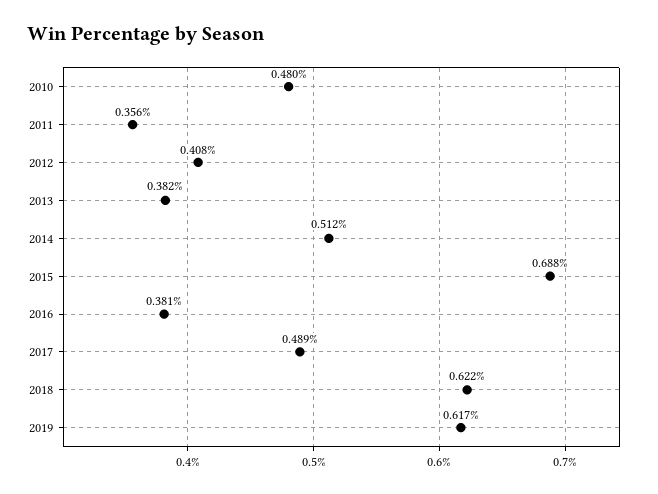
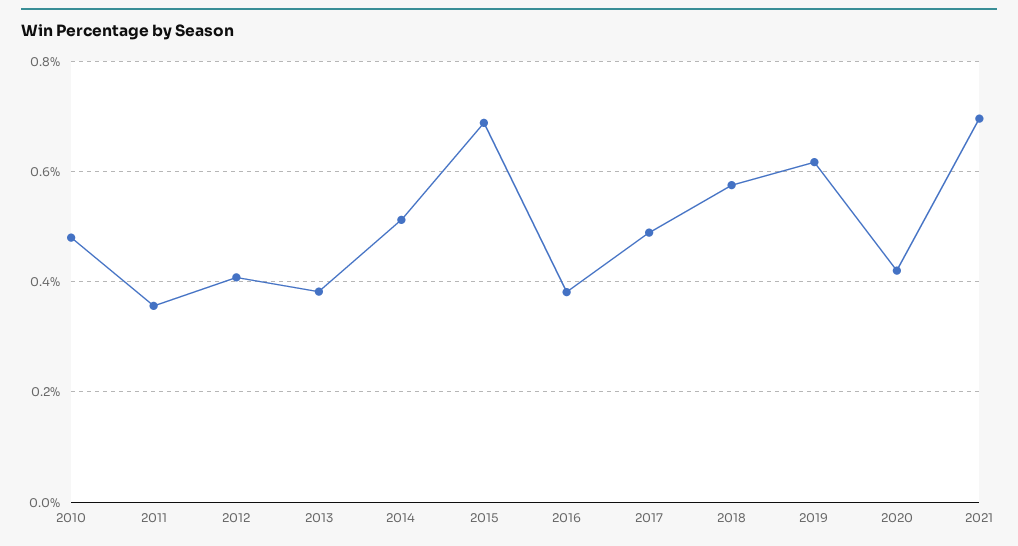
2018: 0.622 -> 0.58
2020: none -> 0.42
2021: none -> 0.7

